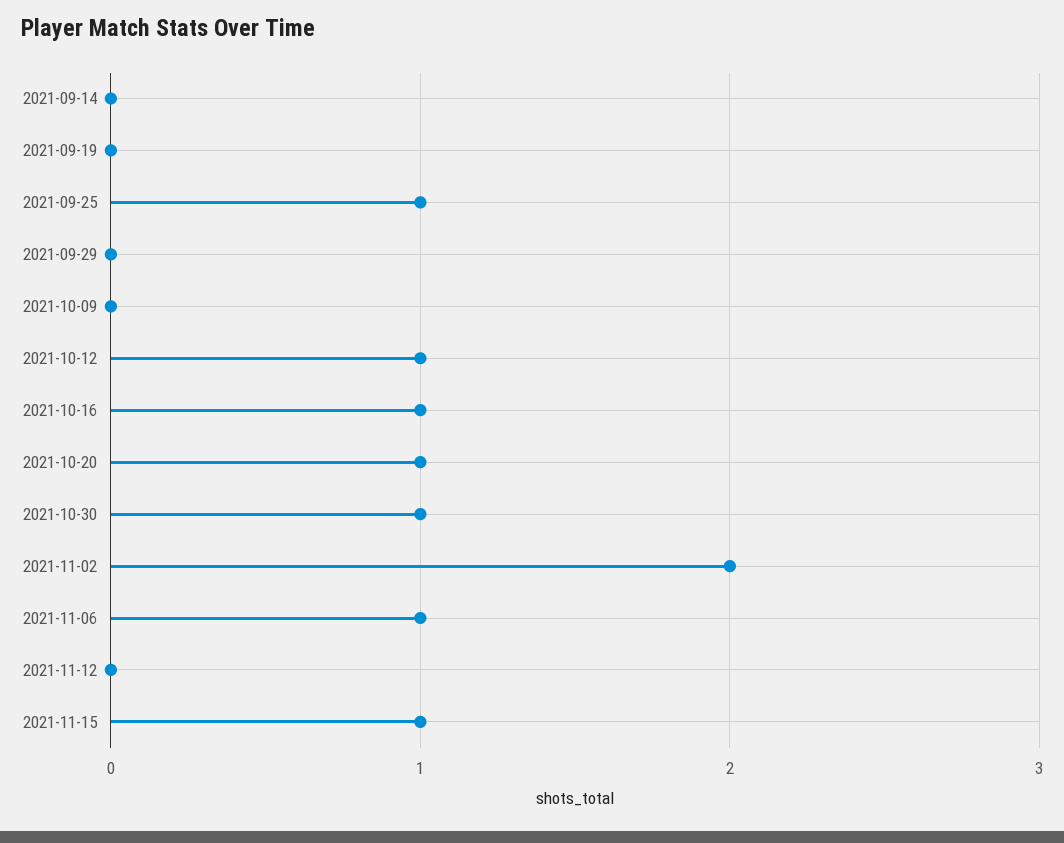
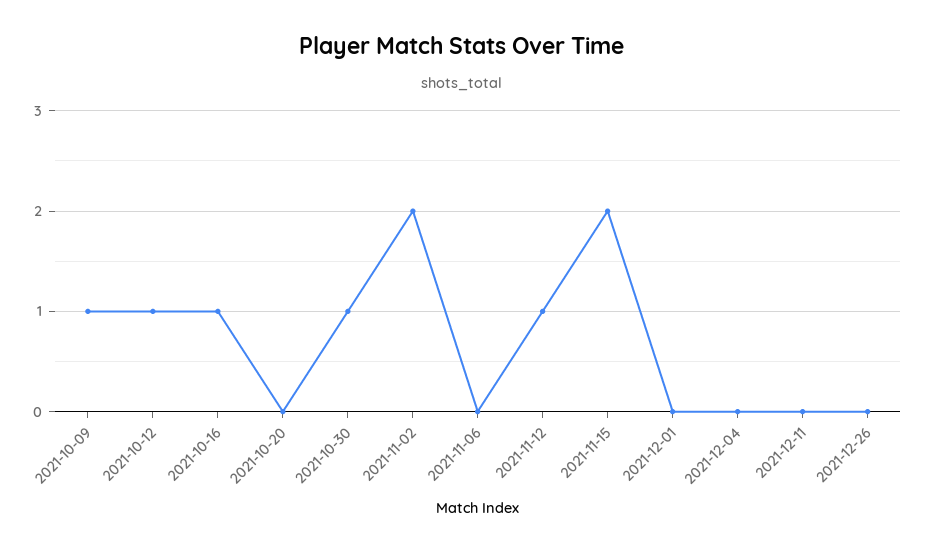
2021-09-14: 0 -> none
2021-09-19: 0 -> none
2021-09-25: 1 -> none
2021-09-29: 0 -> none
2021-10-09: 0 -> 1
2021-10-20: 1 -> 0
2021-11-06: 1 -> 0
2021-11-12: 0 -> 1
2021-11-15: 1 -> 2
2021-12-01: none -> 0
2021-12-04: none -> 0
2021-12-11: none -> 0
2021-12-26: none -> 0

